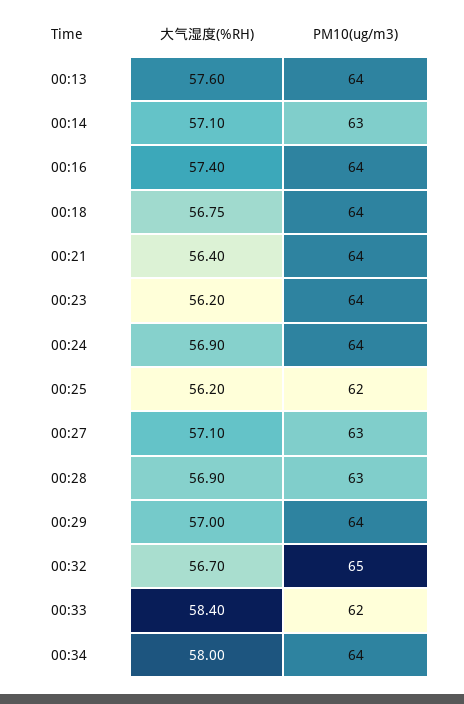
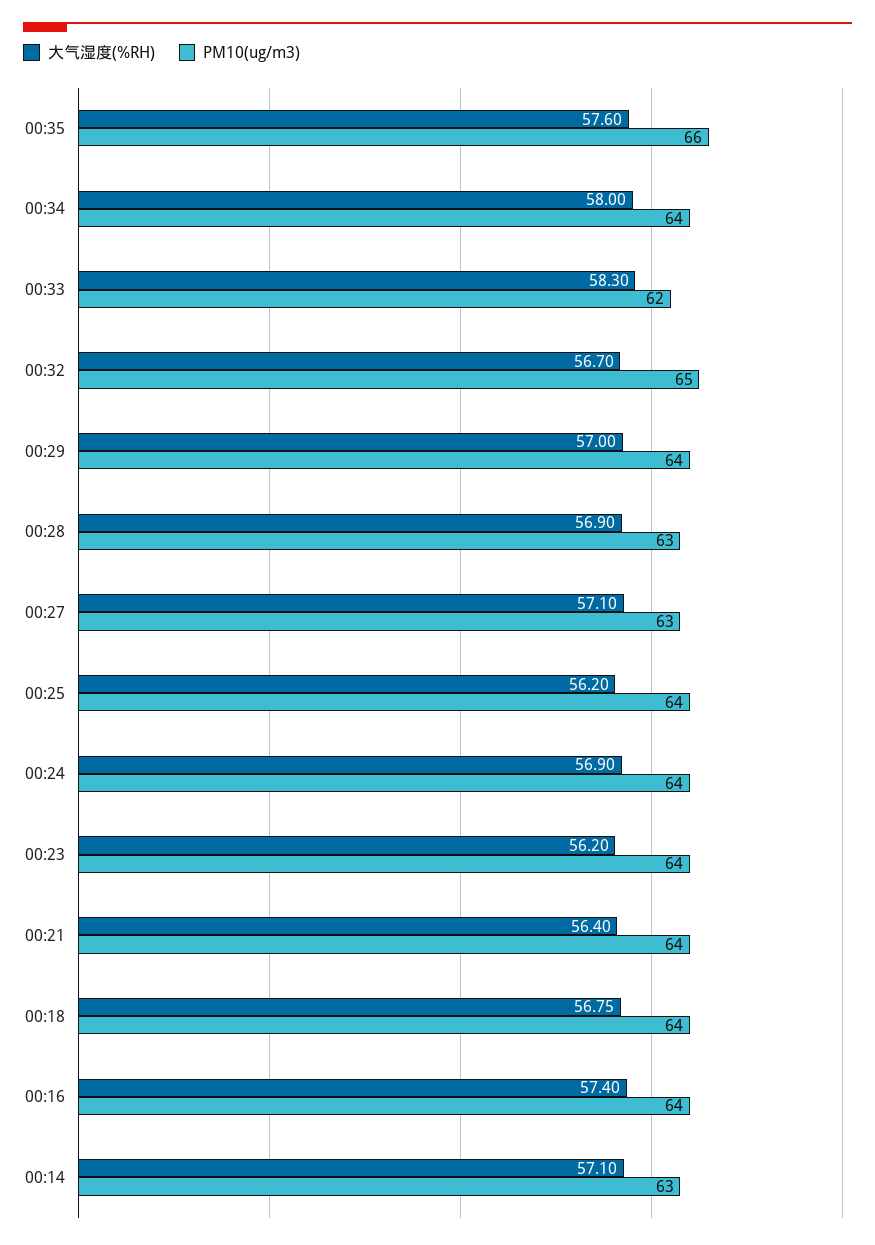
大气湿度(%RH), 00:13: 57.6 -> none
PM10(ug/m3), 00:13: 64 -> none
PM10(ug/m3), 00:25: 62 -> 64
大气湿度(%RH), 00:33: 58.4 -> 58.3
大气湿度(%RH), 00:35: none -> 57.6
PM10(ug/m3), 00:35: none -> 66

